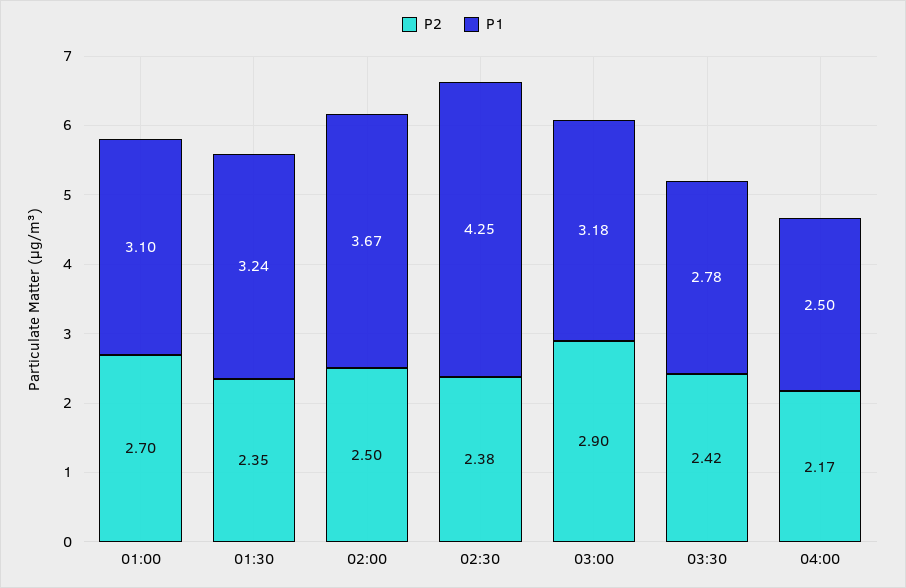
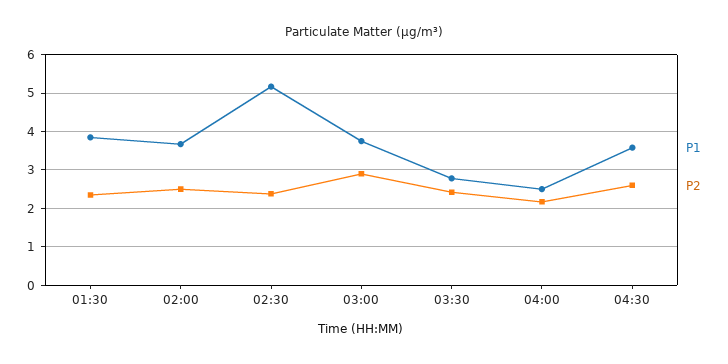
P2, 01:00: 2.7 -> none
P1, 01:00: 3.1 -> none
P1, 01:30: 3.24 -> 3.8
P1, 02:30: 4.25 -> 5.2
P1, 03:00: 3.18 -> 3.8
P1, 04:30: none -> 3.6
P2, 04:30: none -> 2.6

